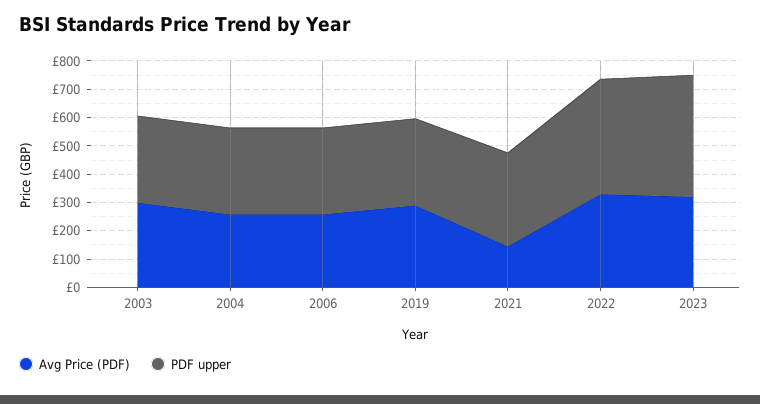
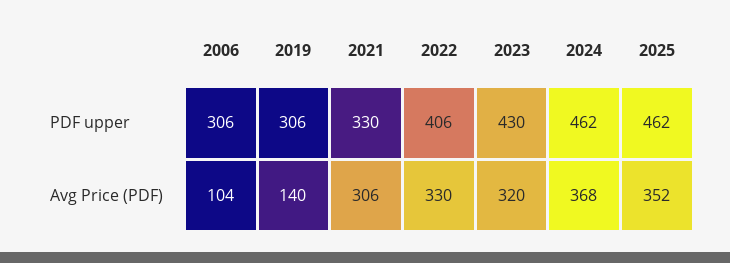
Avg Price (PDF), 2003: 300 -> none
PDF upper, 2003: 300 -> none
Avg Price (PDF), 2004: 250 -> none
PDF upper, 2004: 300 -> none
Avg Price (PDF), 2006: 250 -> 104
Avg Price (PDF), 2019: 300 -> 140
Avg Price (PDF), 2021: 150 -> 306
PDF upper, 2024: none -> 462
PDF upper, 2025: none -> 462
Avg Price (PDF), 2024: none -> 368
Avg Price (PDF), 2025: none -> 352

